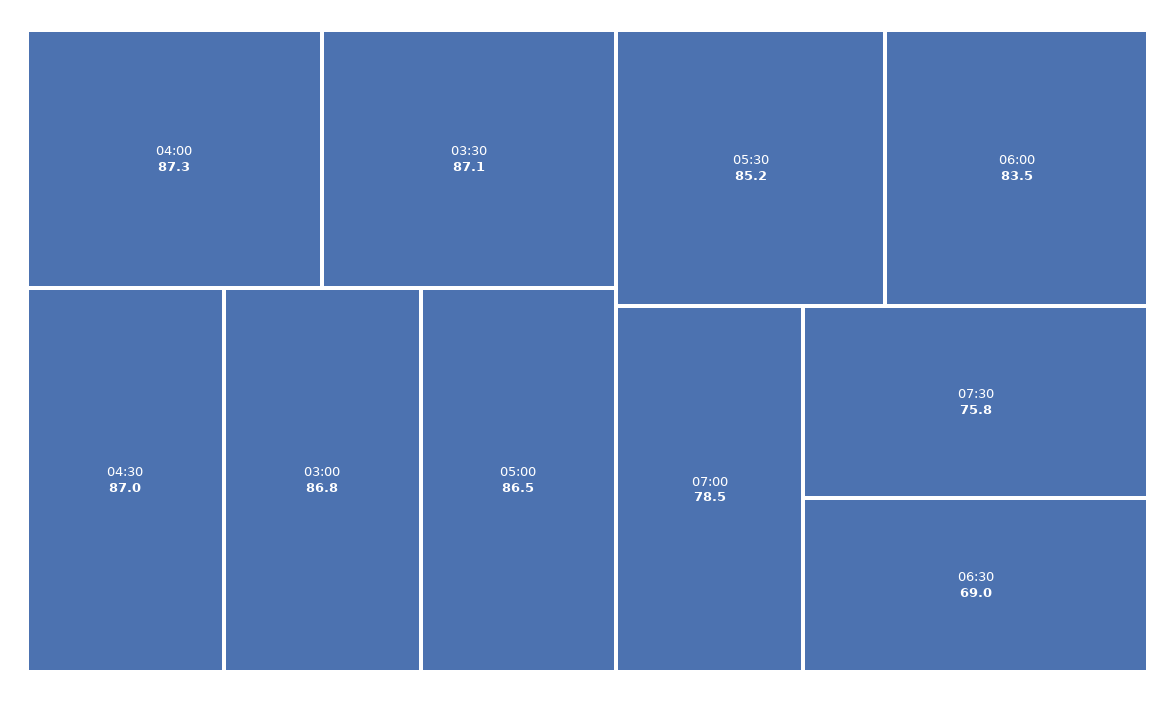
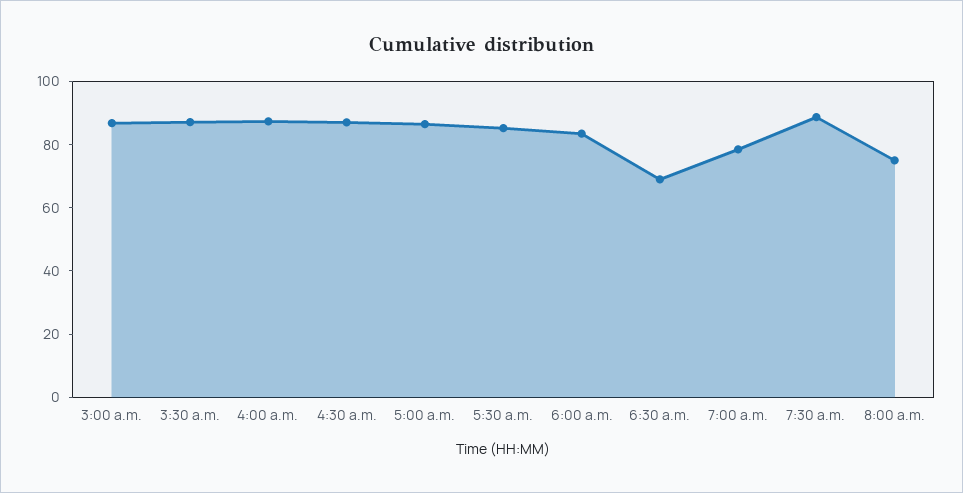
07:30: 75.8 -> 90
8:00 a.m.: none -> 75

